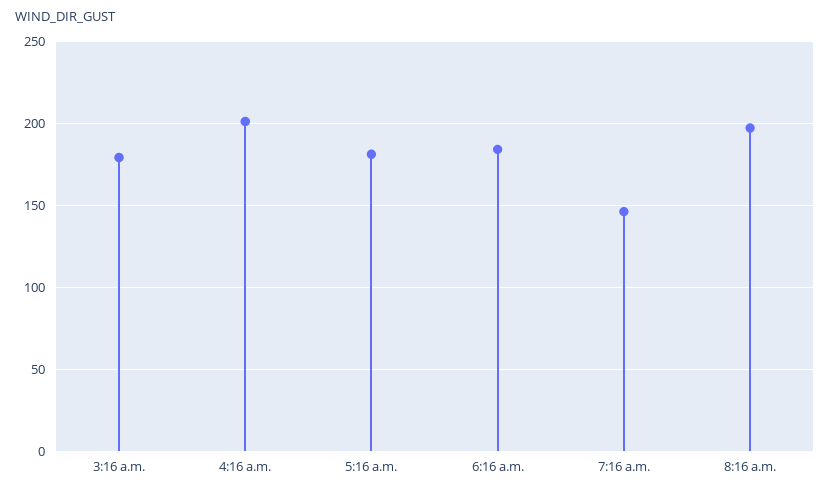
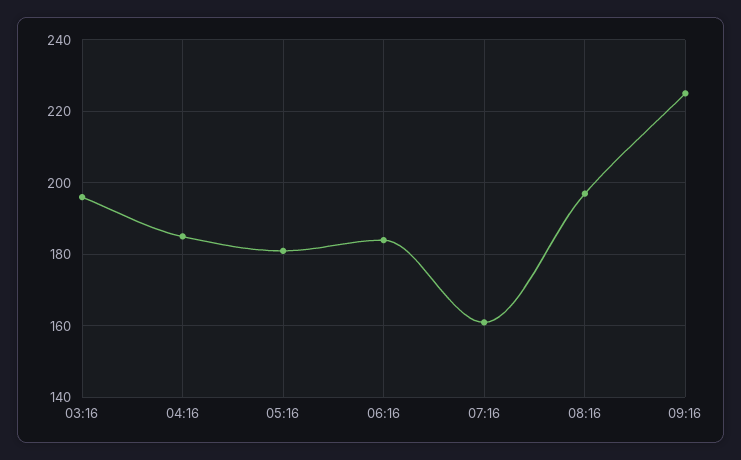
3:16 a.m.: 180 -> 195
4:16 a.m.: 200 -> 185
7:16 a.m.: 145 -> 160
09:16: none -> 225

